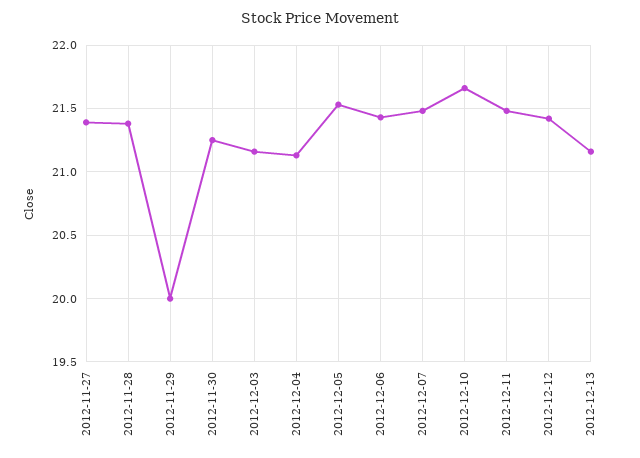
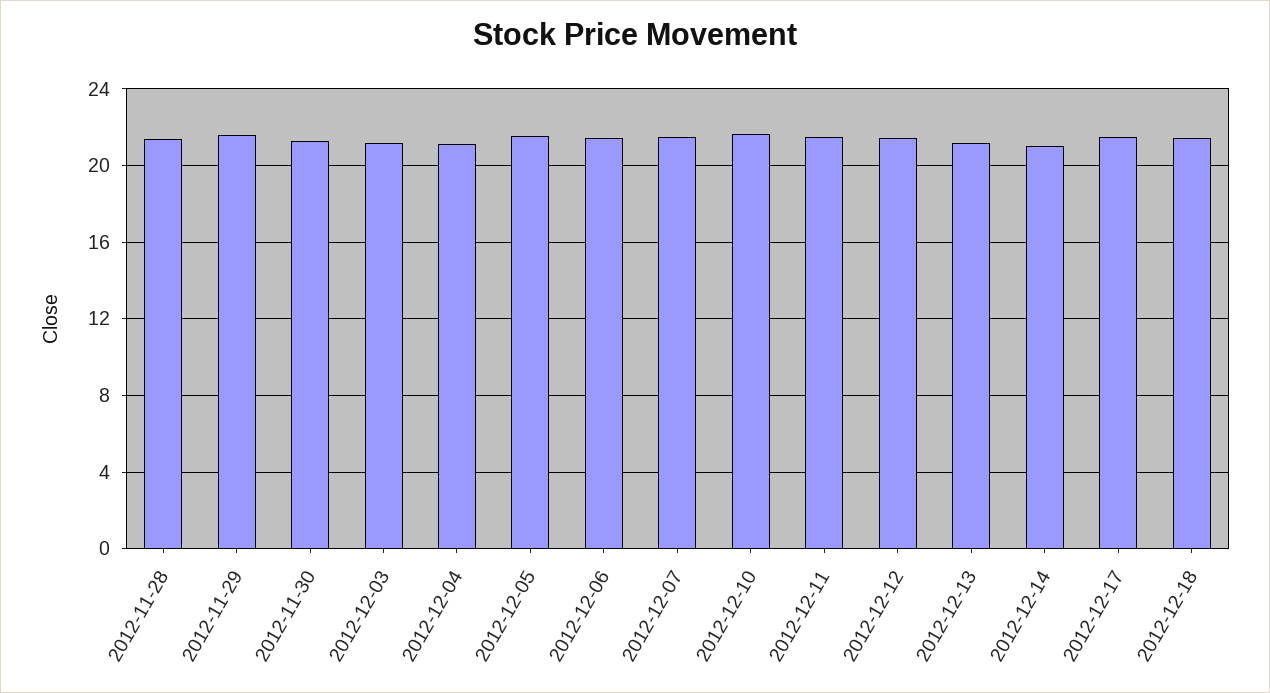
2012-11-27: 21.4 -> none
2012-11-29: 20 -> 21.5
2012-12-14: none -> 21
2012-12-17: none -> 21.5
2012-12-18: none -> 21.5

